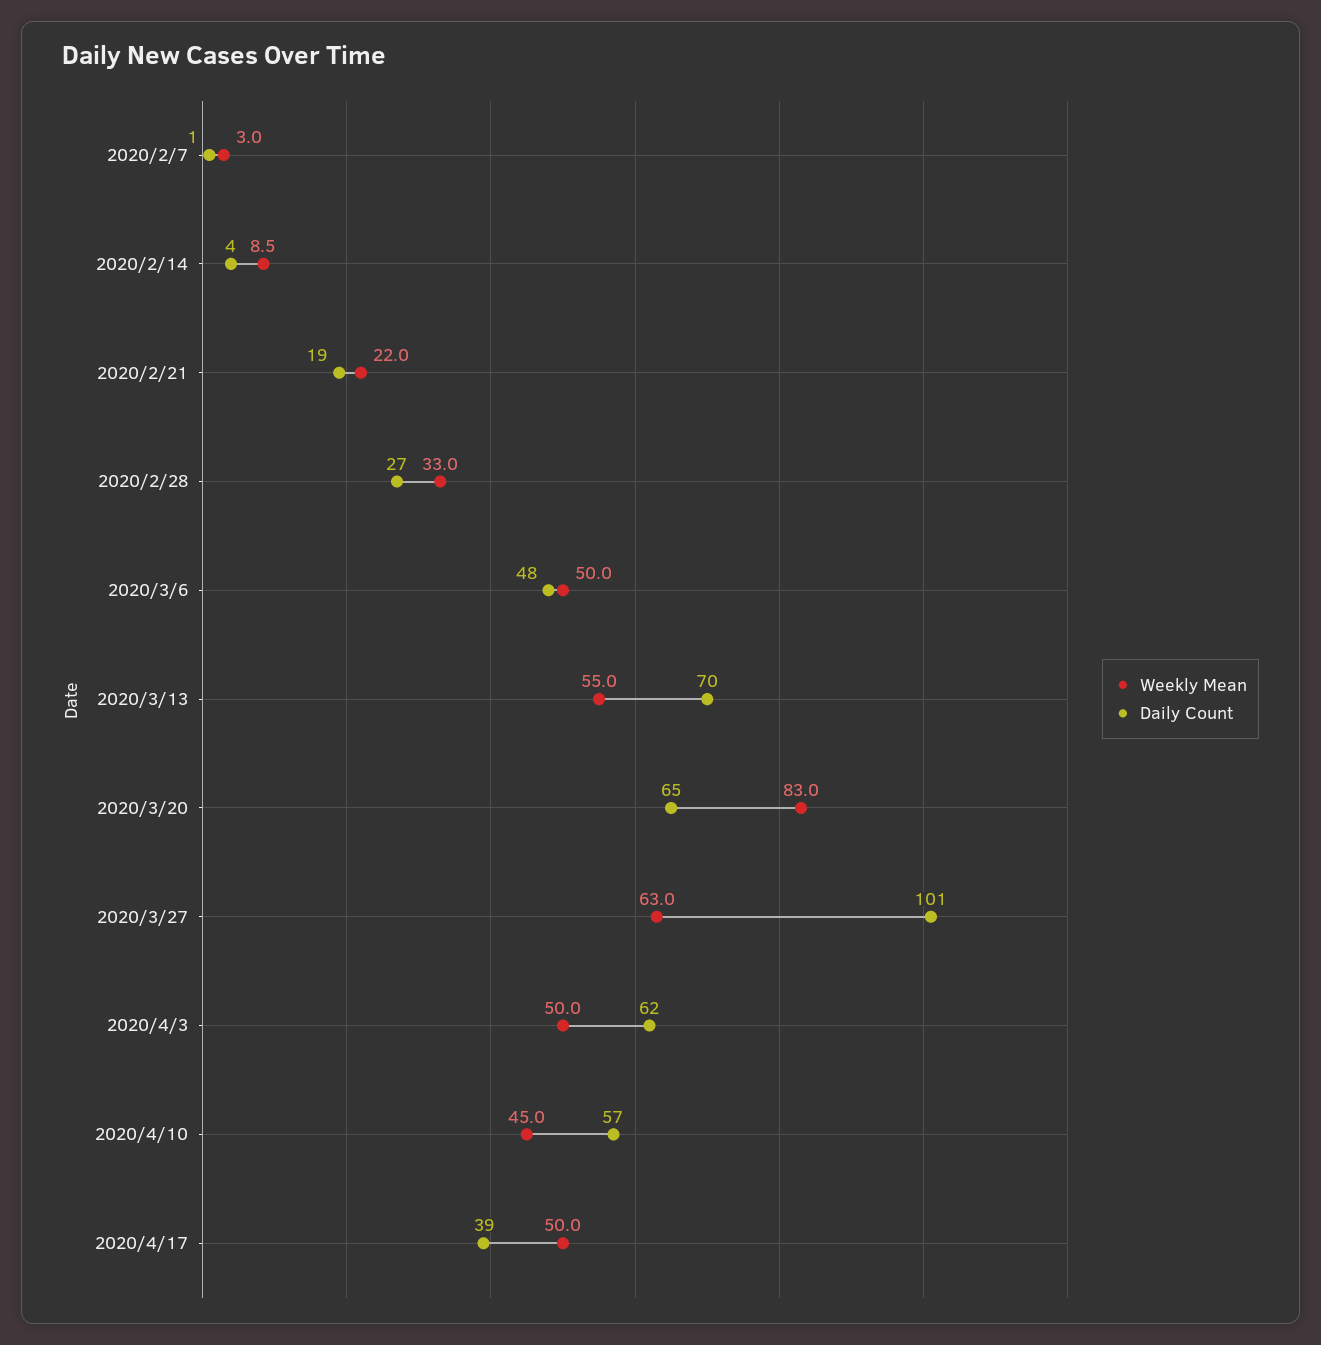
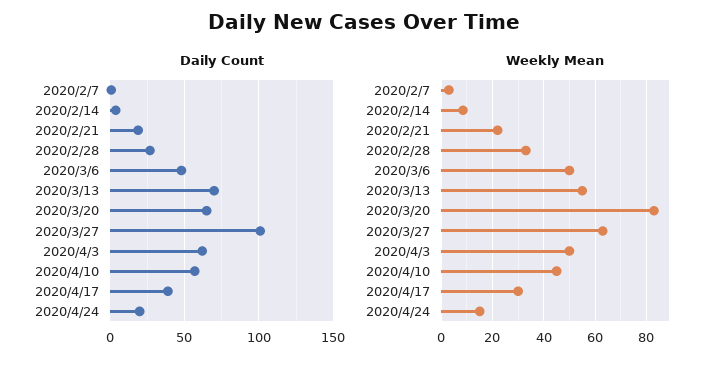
Weekly Mean, 2020/4/17: 50 -> 30
Daily Count, 2020/4/24: none -> 20
Weekly Mean, 2020/4/24: none -> 15

